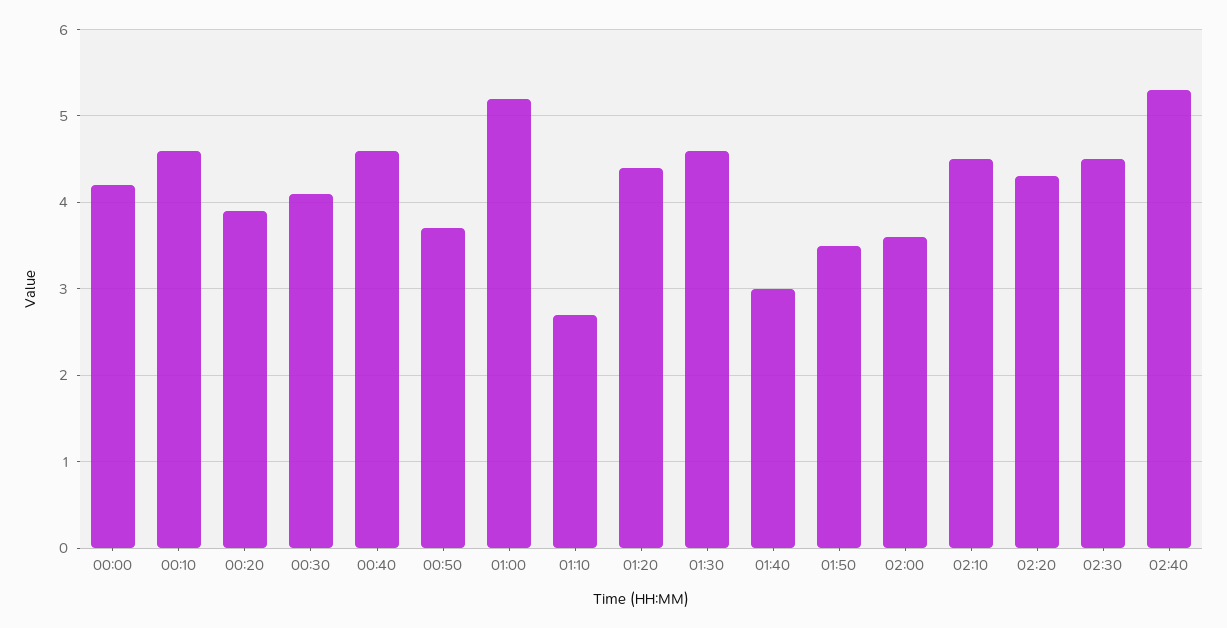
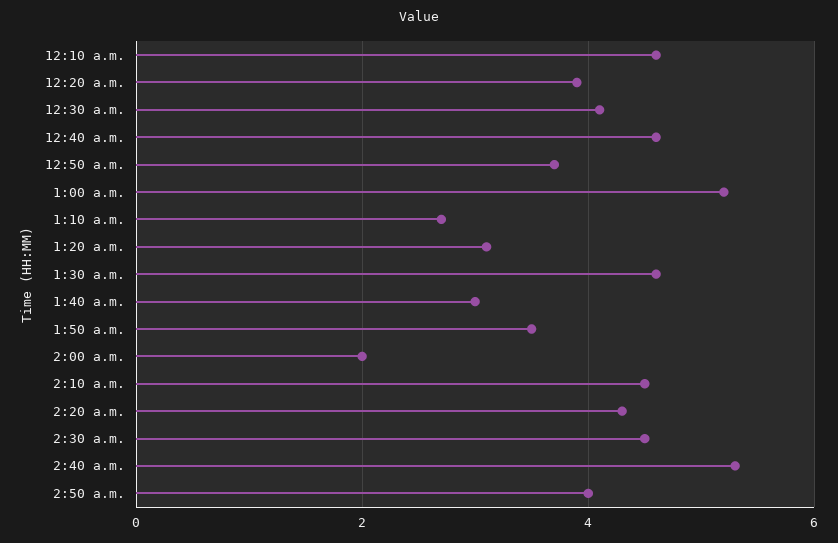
00:00: 4.2 -> none
01:20: 4.4 -> 3
02:00: 3.6 -> 2
2:50 a.m.: none -> 4

